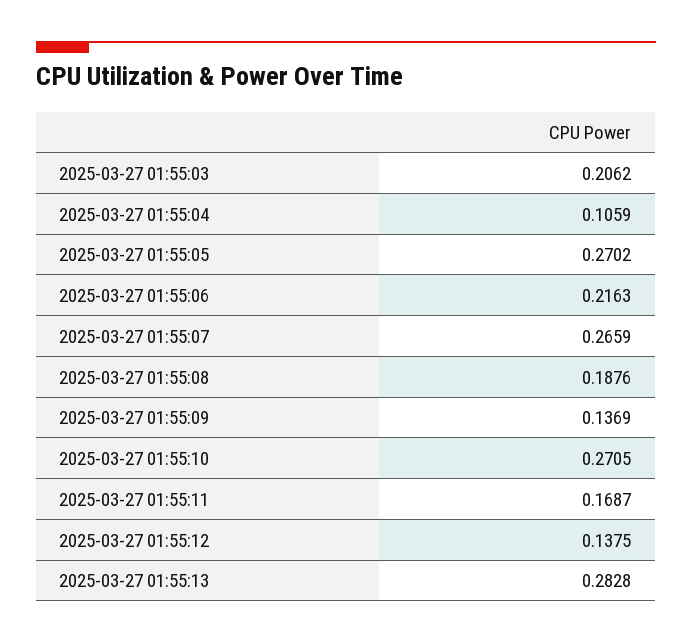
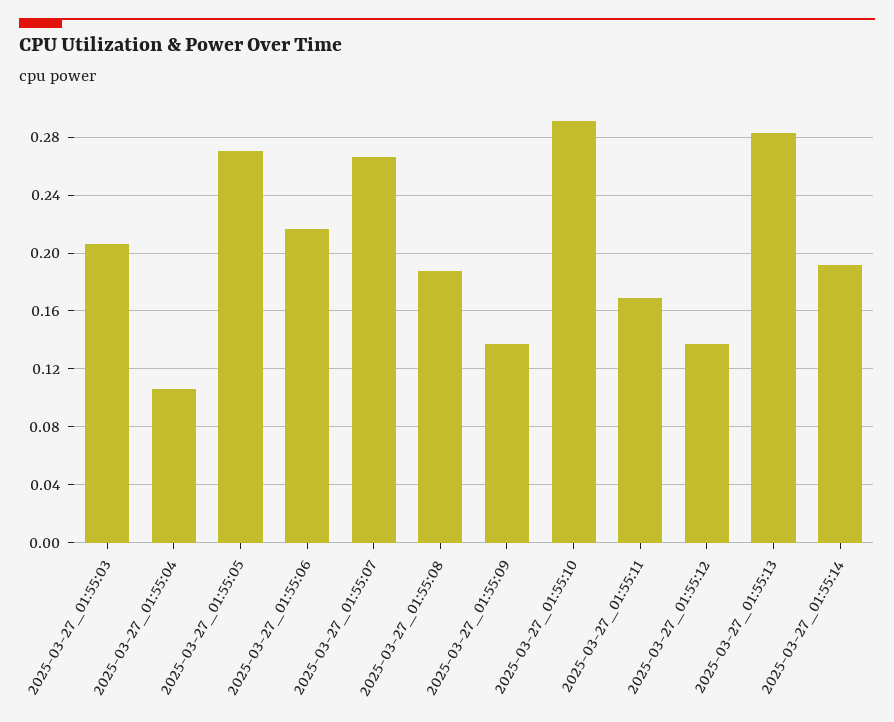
2025-03-27 01:55:10: 0.2705 -> 0.29
2025-03-27_01:55:14: none -> 0.19

